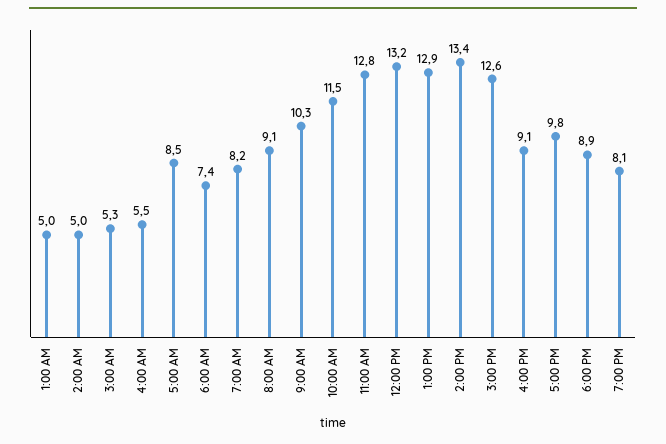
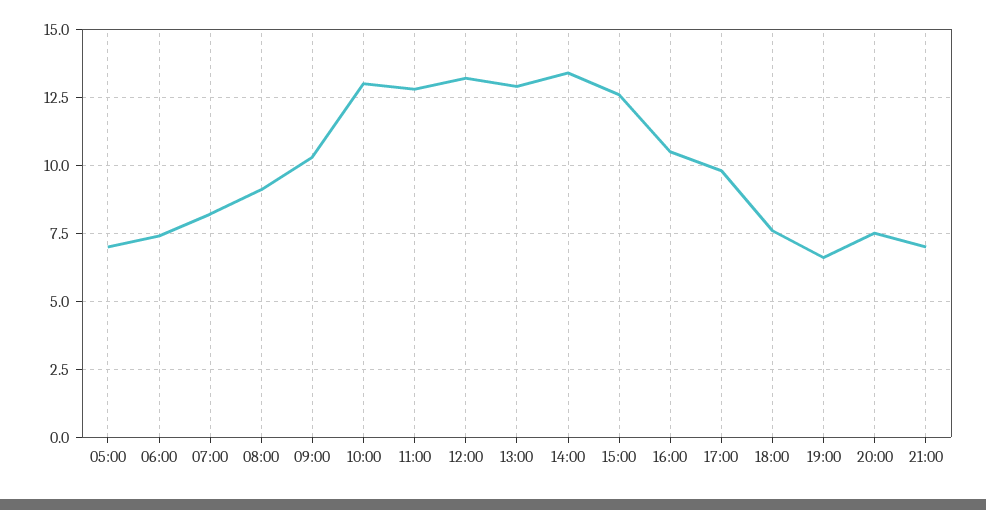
1:00 AM: 5 -> none
2:00 AM: 5 -> none
3:00 AM: 5.3 -> none
4:00 AM: 5.5 -> none
5:00 AM: 8.5 -> 7
10:00 AM: 11.5 -> 13
4:00 PM: 9.1 -> 10.5
6:00 PM: 8.9 -> 7.5
7:00 PM: 8.1 -> 6.5
20:00: none -> 7.5
21:00: none -> 7

